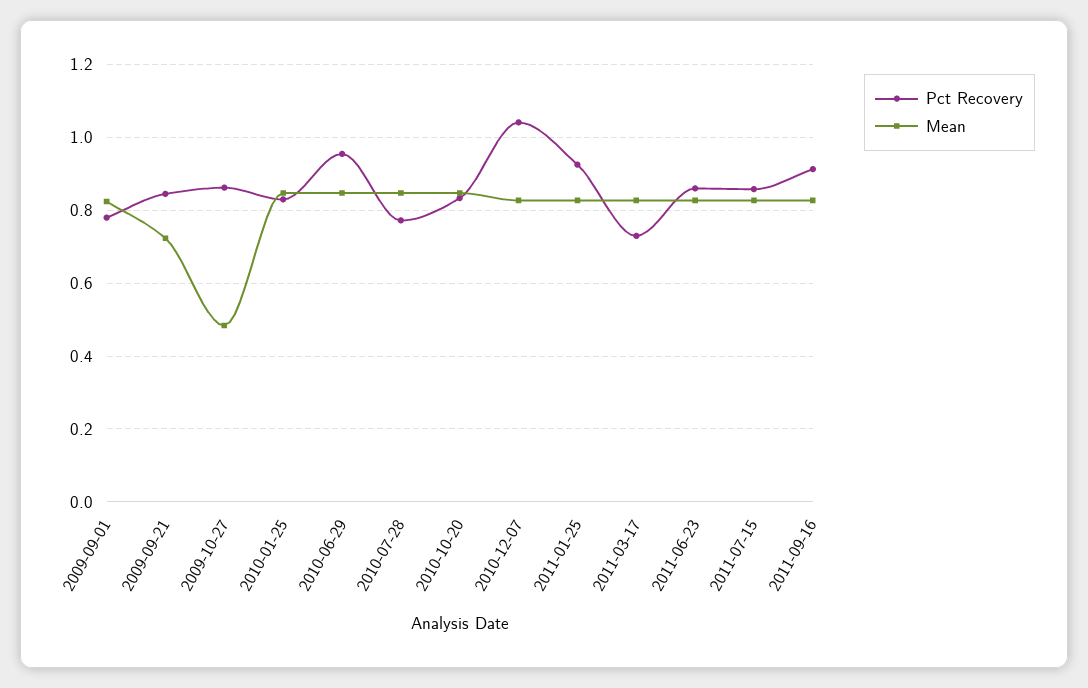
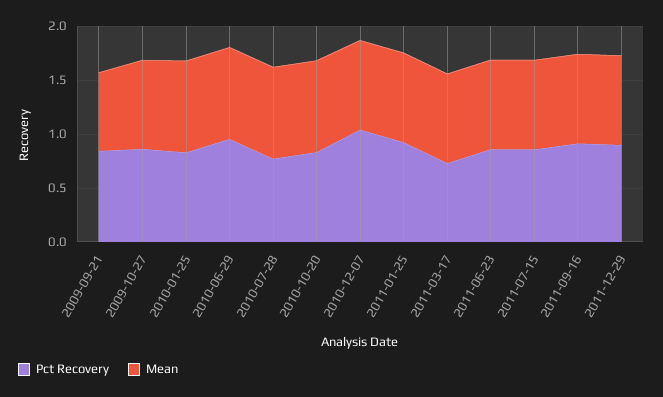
Pct Recovery, 2009-09-01: 0.78 -> none
Mean, 2009-09-01: 0.82 -> none
Mean, 2009-10-27: 0.48 -> 0.8
Pct Recovery, 2011-12-29: none -> 0.9
Mean, 2011-12-29: none -> 0.8

